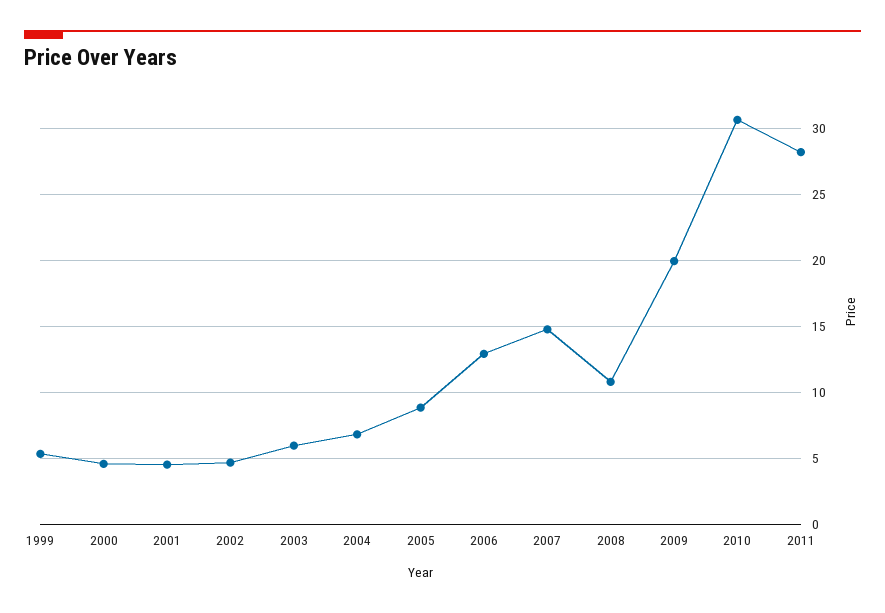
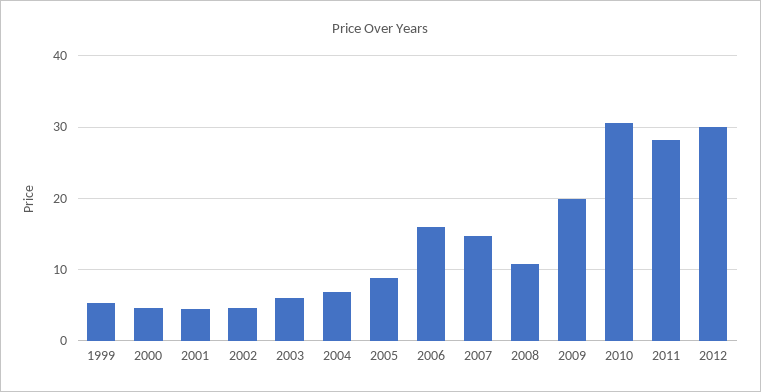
2006: 13 -> 16
2012: none -> 30

